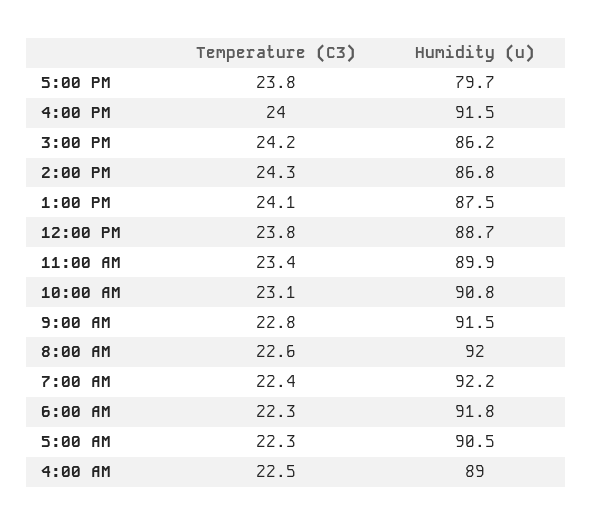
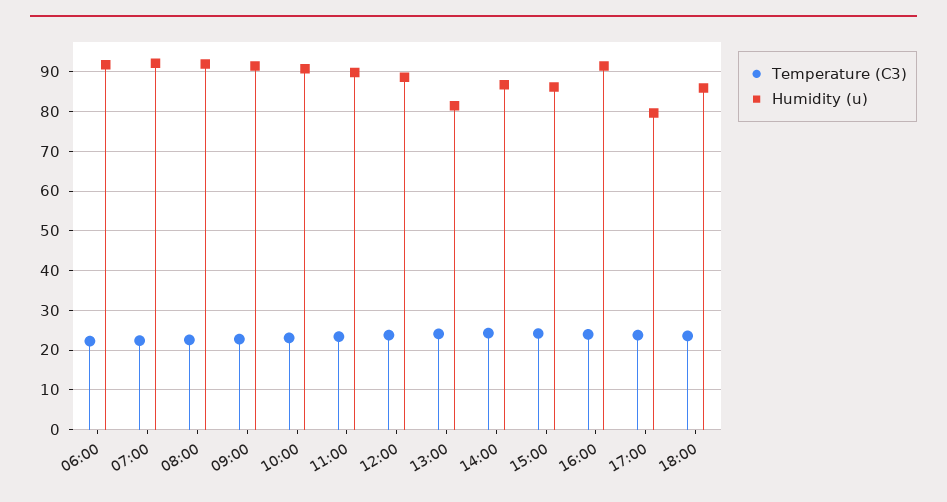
Humidity (u), 1:00 PM: 87.5 -> 82
Temperature (C3), 5:00 AM: 22.3 -> none
Humidity (u), 5:00 AM: 90.5 -> none
Temperature (C3), 4:00 AM: 22.5 -> none
Humidity (u), 4:00 AM: 89 -> none
Temperature (C3), 18:00: none -> 24
Humidity (u), 18:00: none -> 86

